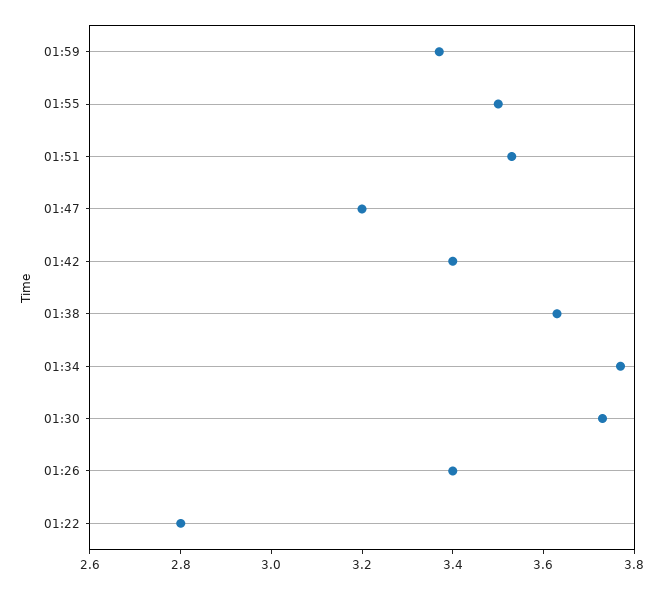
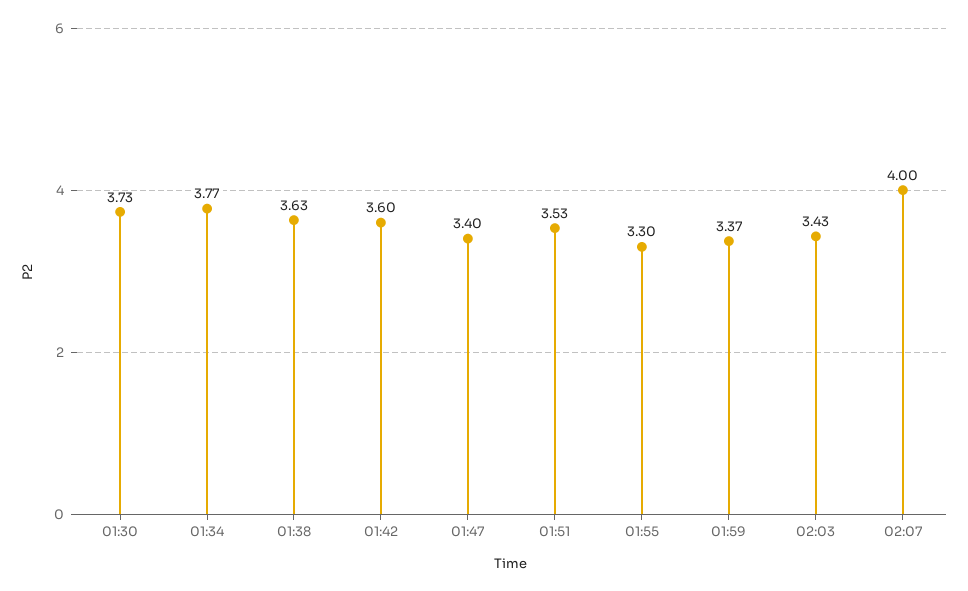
01:55: 3.5 -> 3.3
01:47: 3.2 -> 3.4
01:42: 3.4 -> 3.6
01:26: 3.4 -> none
01:22: 2.8 -> none
02:03: none -> 3.43
02:07: none -> 4

